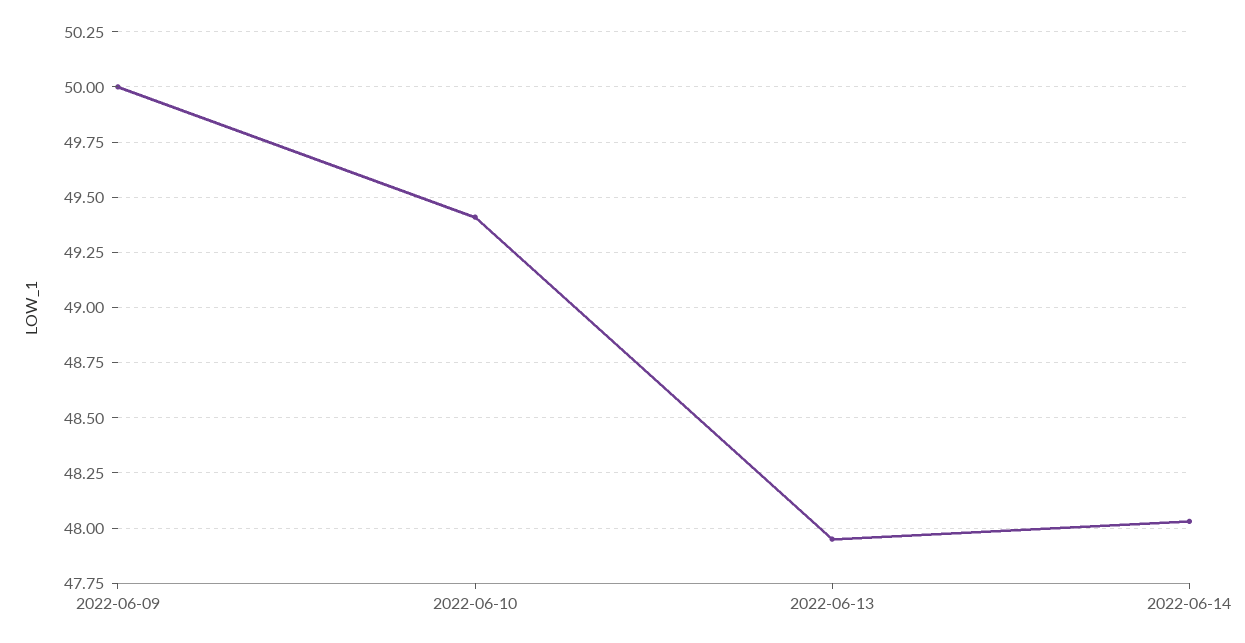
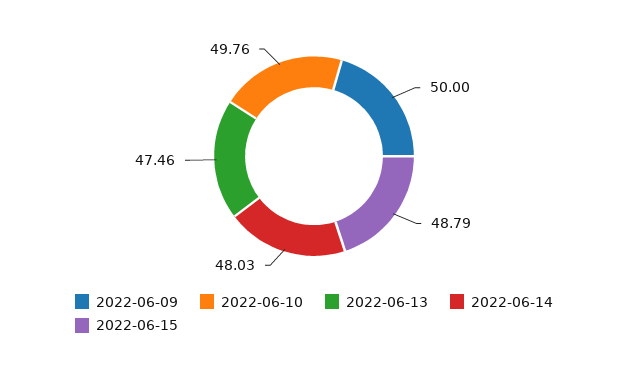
2022-06-10: 49.4 -> 49.76
2022-06-13: 47.95 -> 47.46
2022-06-15: none -> 48.79

